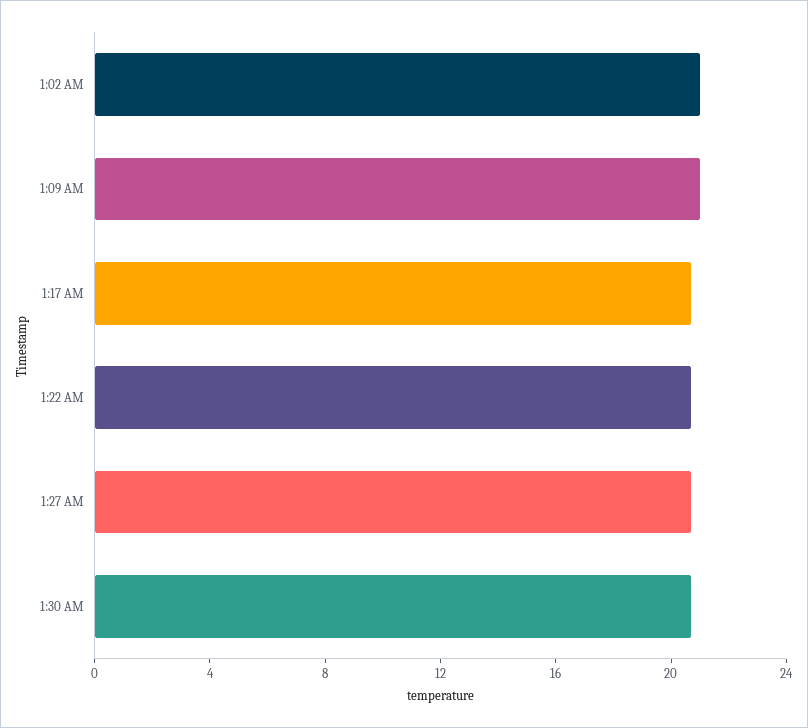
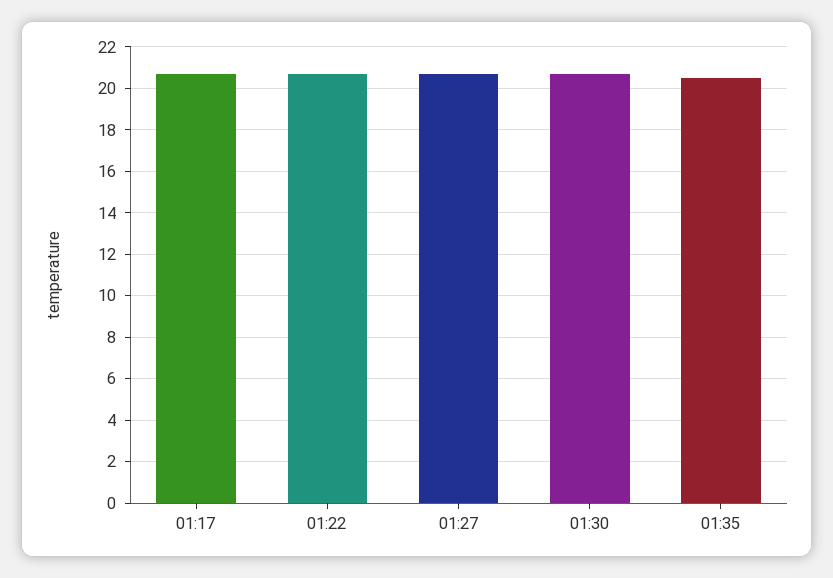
1:02 AM: 21 -> none
1:09 AM: 21 -> none
01:35: none -> 20.5

